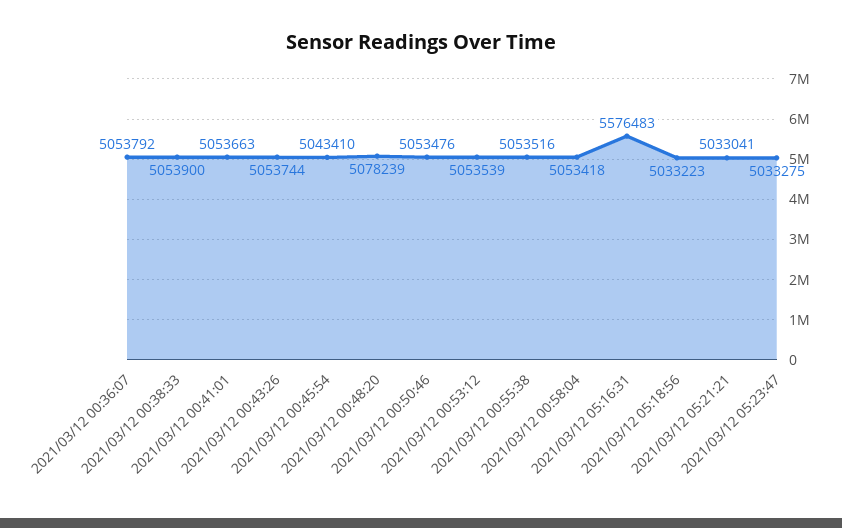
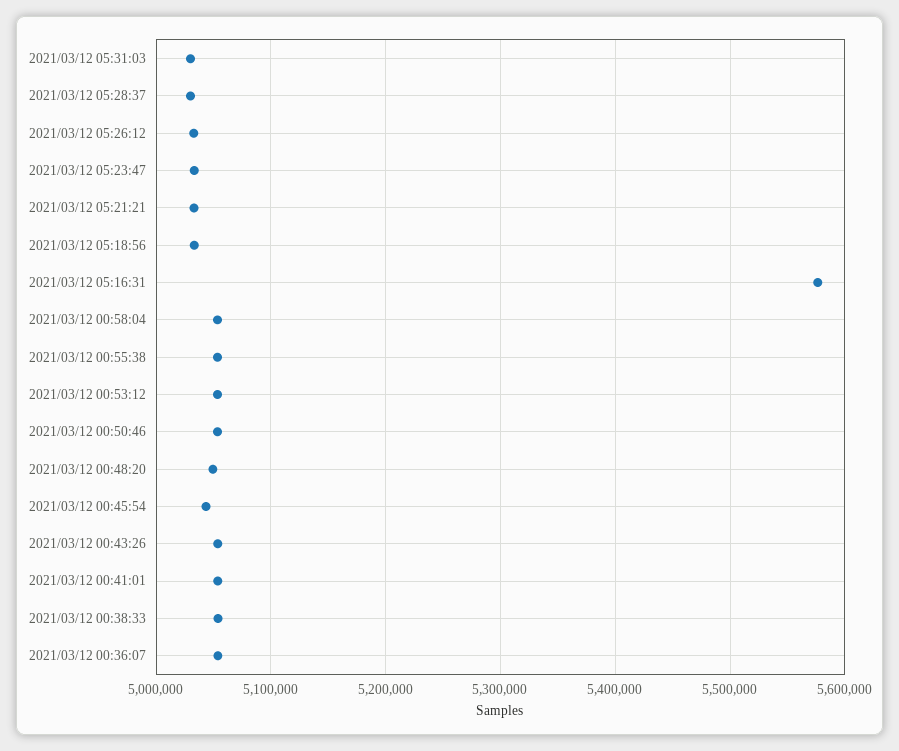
2021/03/12 00:48:20: 5078239 -> 5050000
2021/03/12 05:31:03: none -> 5030000
2021/03/12 05:28:37: none -> 5030000
2021/03/12 05:26:12: none -> 5030000

